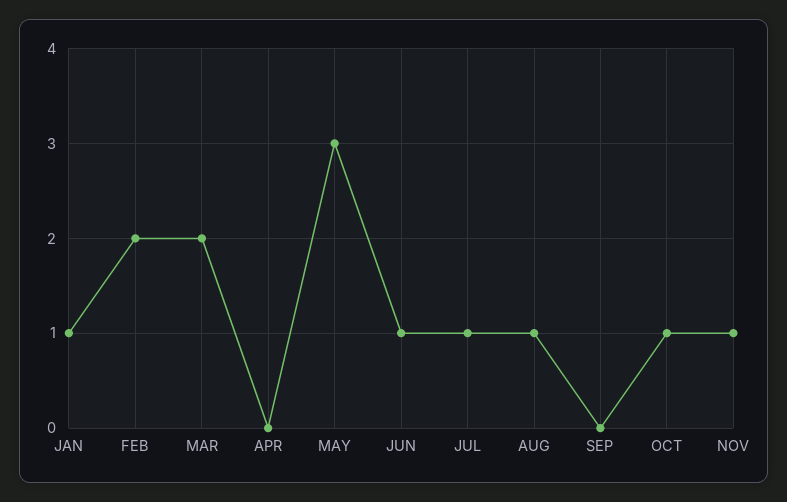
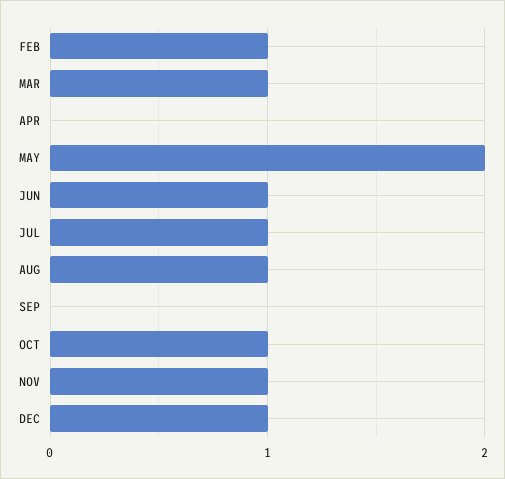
JAN: 1 -> none
FEB: 2 -> 1
MAR: 2 -> 1
MAY: 3 -> 2
DEC: none -> 1

